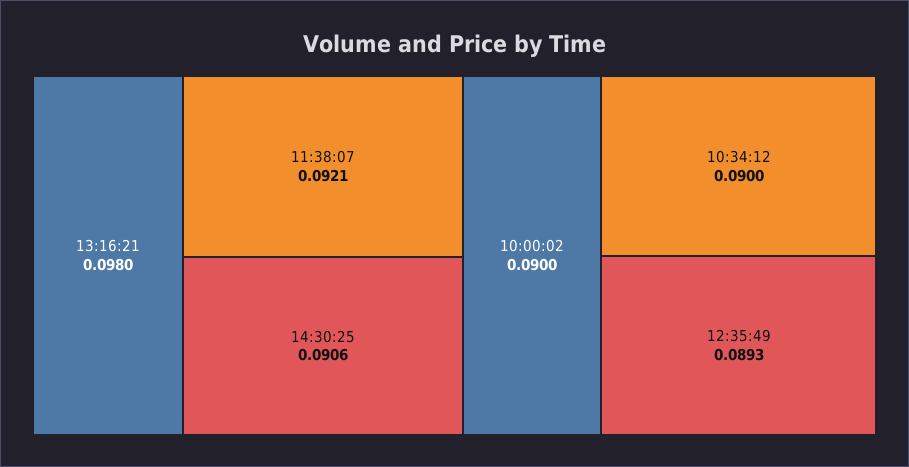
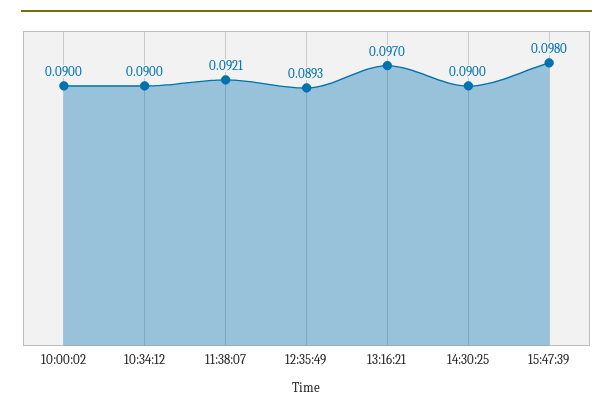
13:16:21: 0.098 -> 0.097
14:30:25: 0.0906 -> 0.09
15:47:39: none -> 0.098

